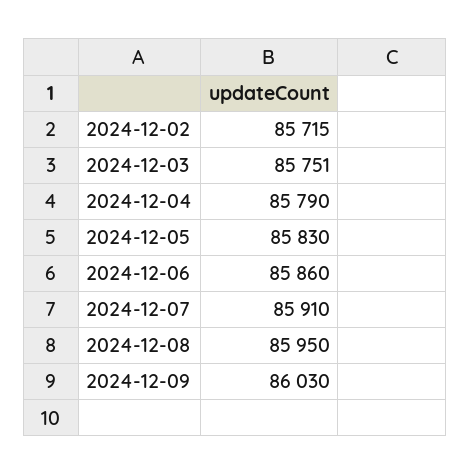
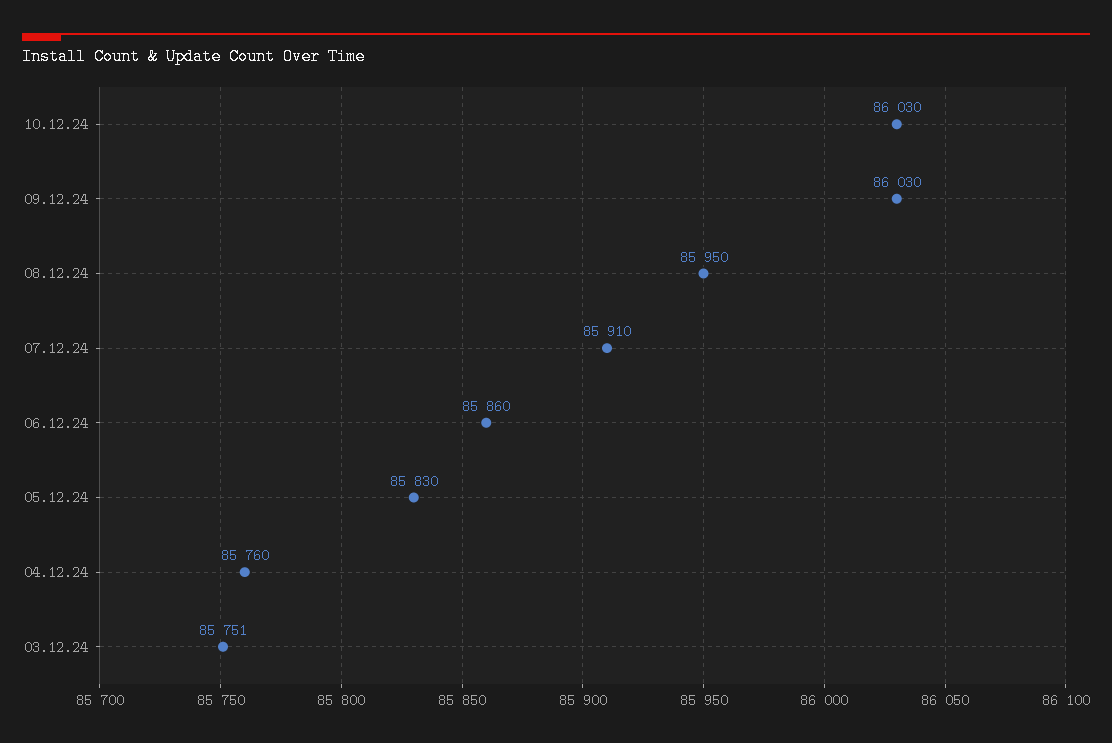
2024-12-02: 85715 -> none
2024-12-04: 85790 -> 85760
10.12.24: none -> 86030

